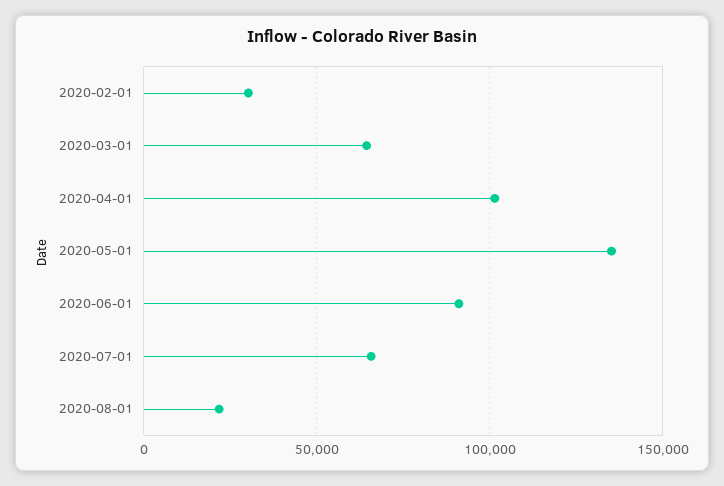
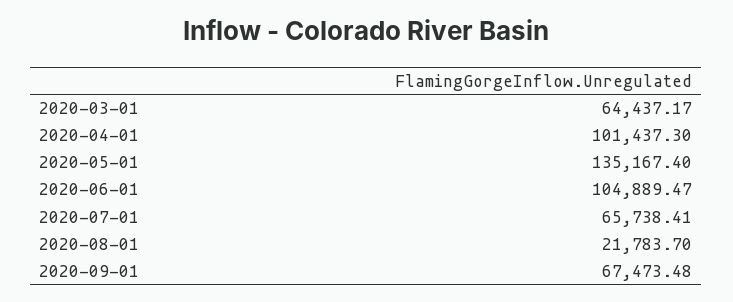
2020-02-01: 30000 -> none
2020-06-01: 90000 -> 104889.47
2020-09-01: none -> 67473.48

